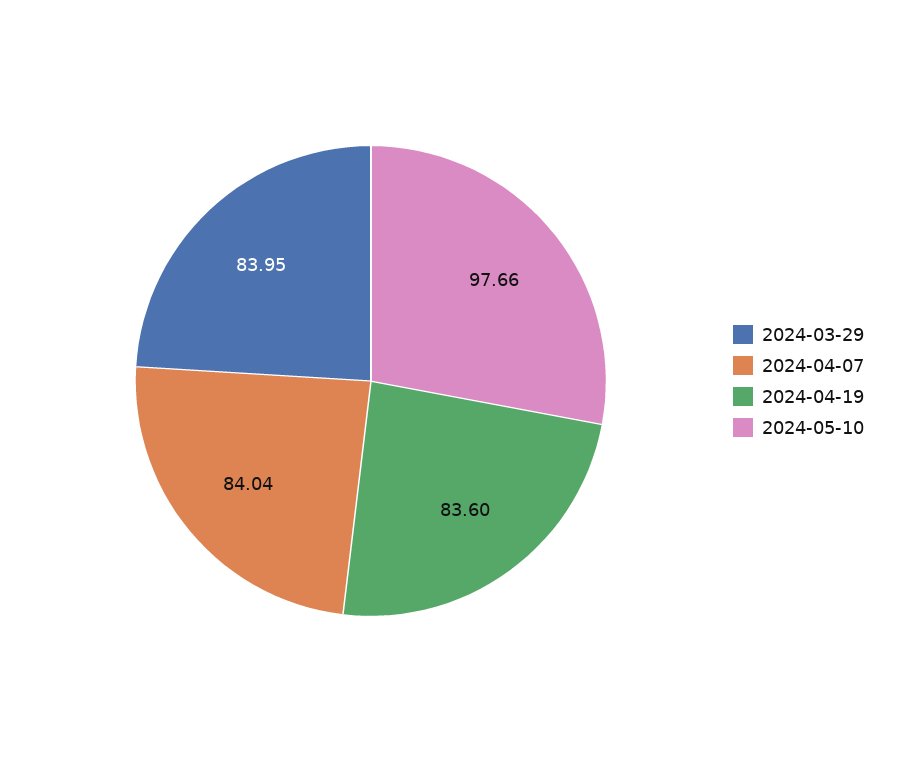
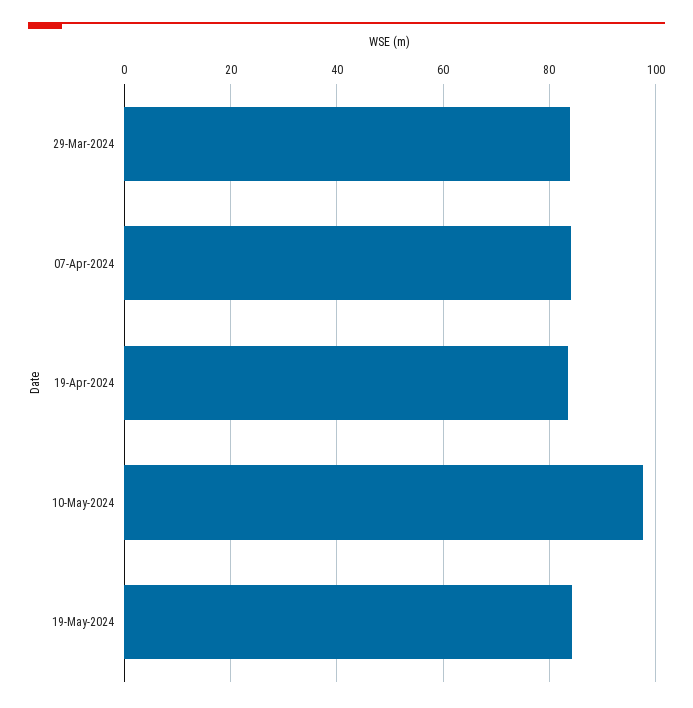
19-May-2024: none -> 84

